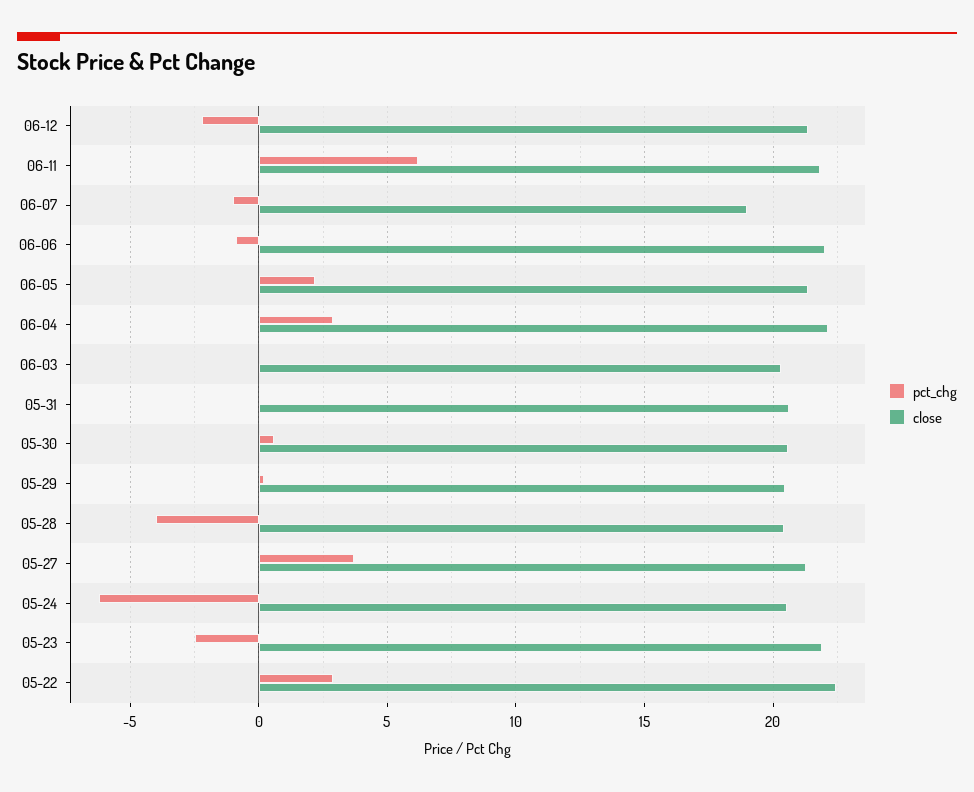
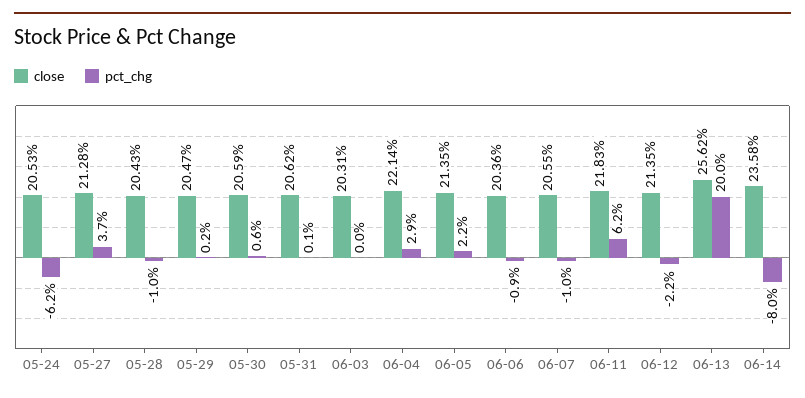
close, 06-07: 19 -> 20.55
close, 06-06: 22 -> 20.36
pct_chg, 05-28: -4 -> -1
pct_chg, 05-23: -2.5 -> none
close, 05-23: 22 -> none
pct_chg, 05-22: 3 -> none
close, 05-22: 22.5 -> none
close, 06-13: none -> 25.62
pct_chg, 06-13: none -> 20
close, 06-14: none -> 23.58
pct_chg, 06-14: none -> -8

